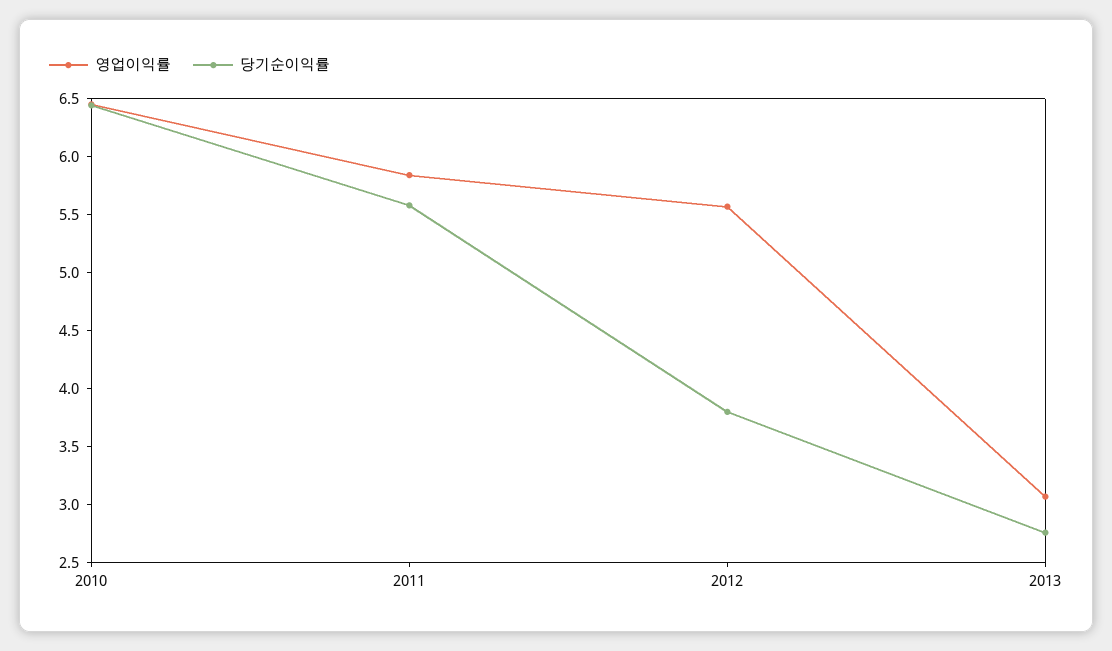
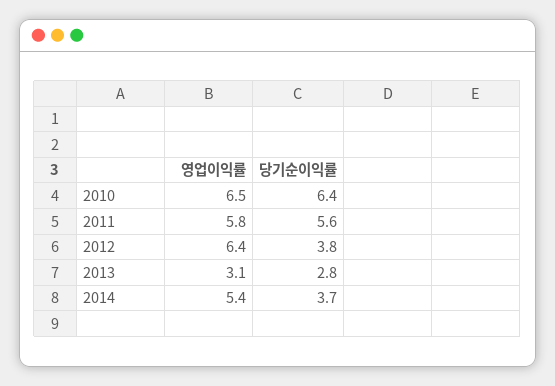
영업이익률, 2012: 5.6 -> 6.4
영업이익률, 2014: none -> 5.4
당기순이익률, 2014: none -> 3.7

